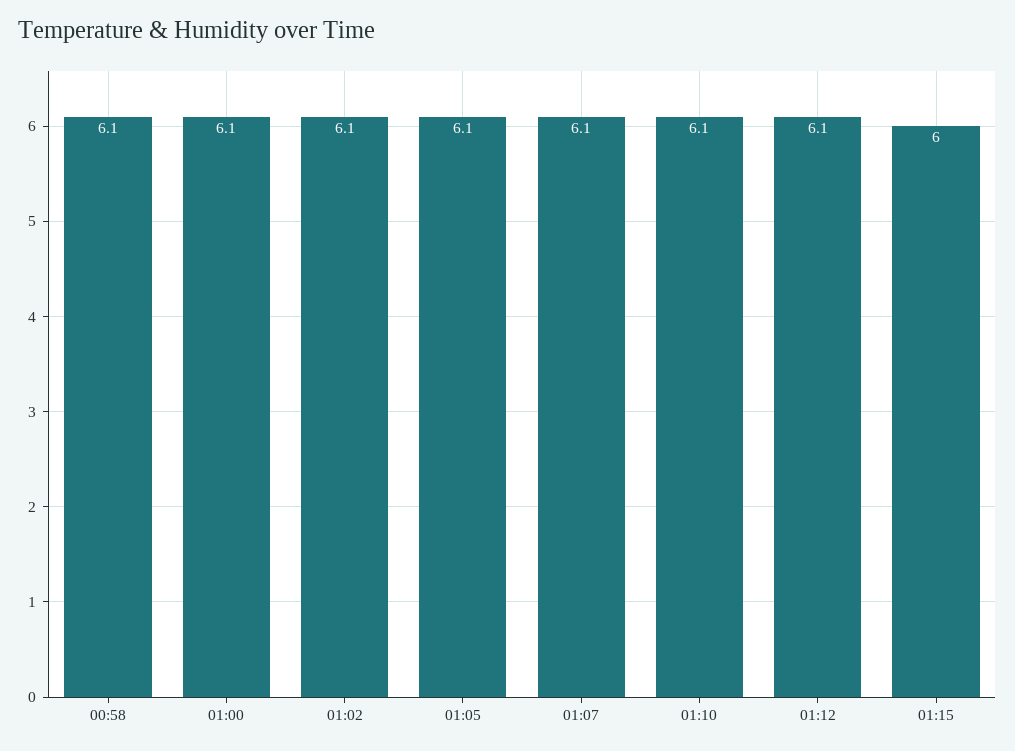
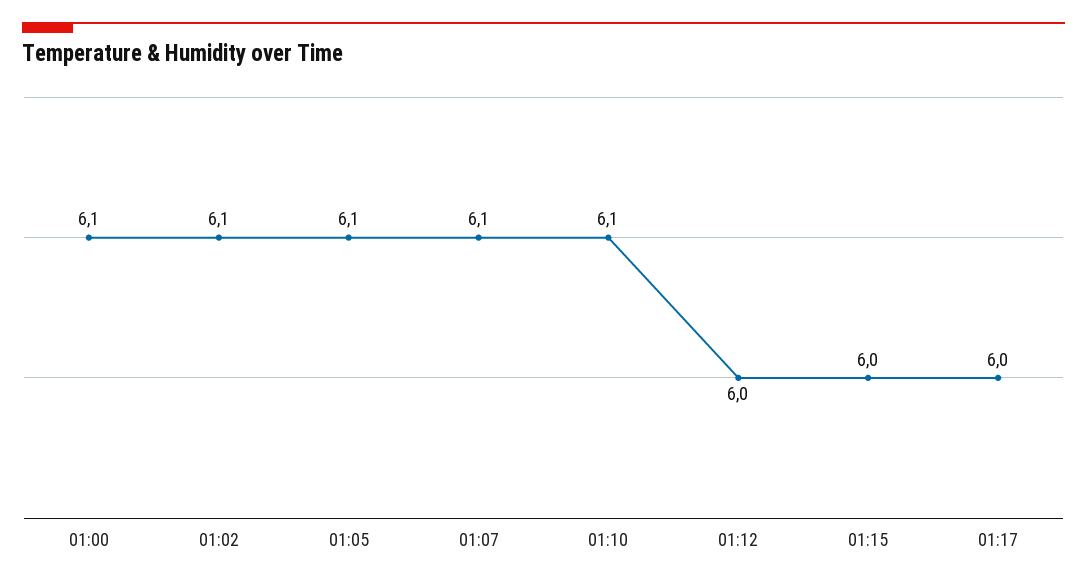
00:58: 6.1 -> none
01:12: 6.1 -> 6
01:17: none -> 6

